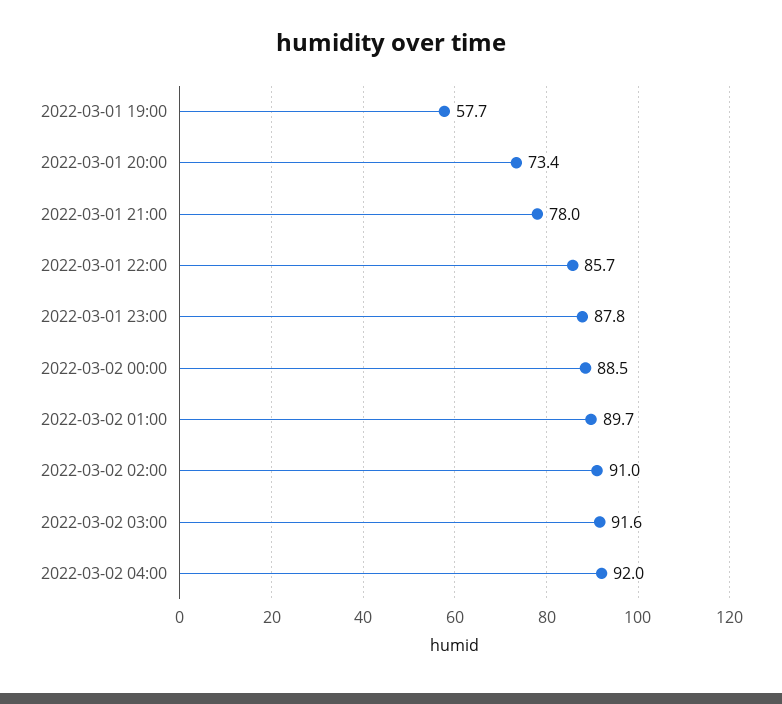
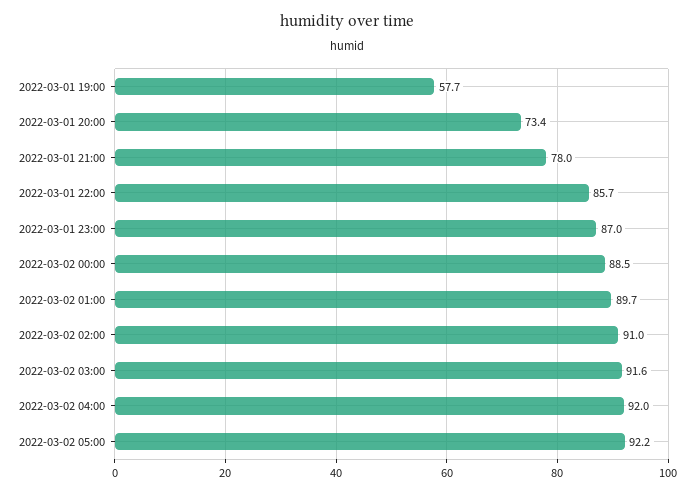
2022-03-01 23:00: 87.8 -> 87
2022-03-02 05:00: none -> 92.2

